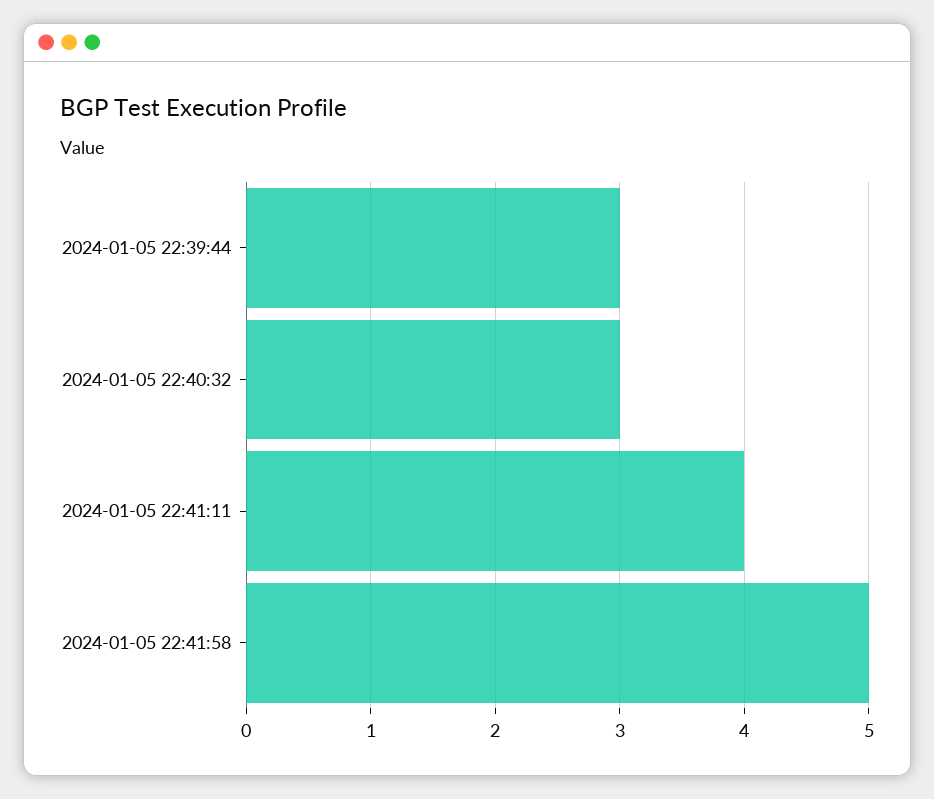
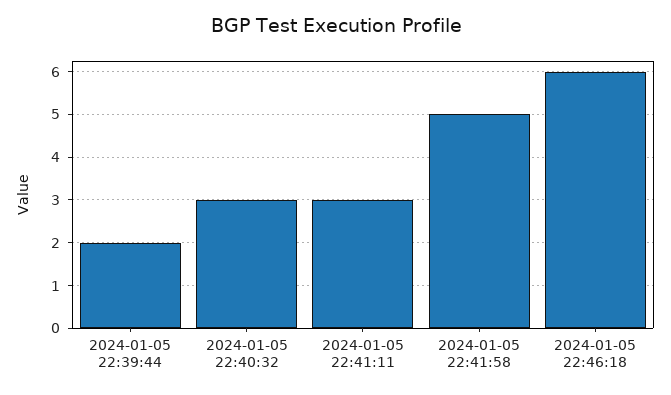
2024-01-05 22:39:44: 3 -> 2
2024-01-05 22:41:11: 4 -> 3
2024-01-05 22:46:18: none -> 6

